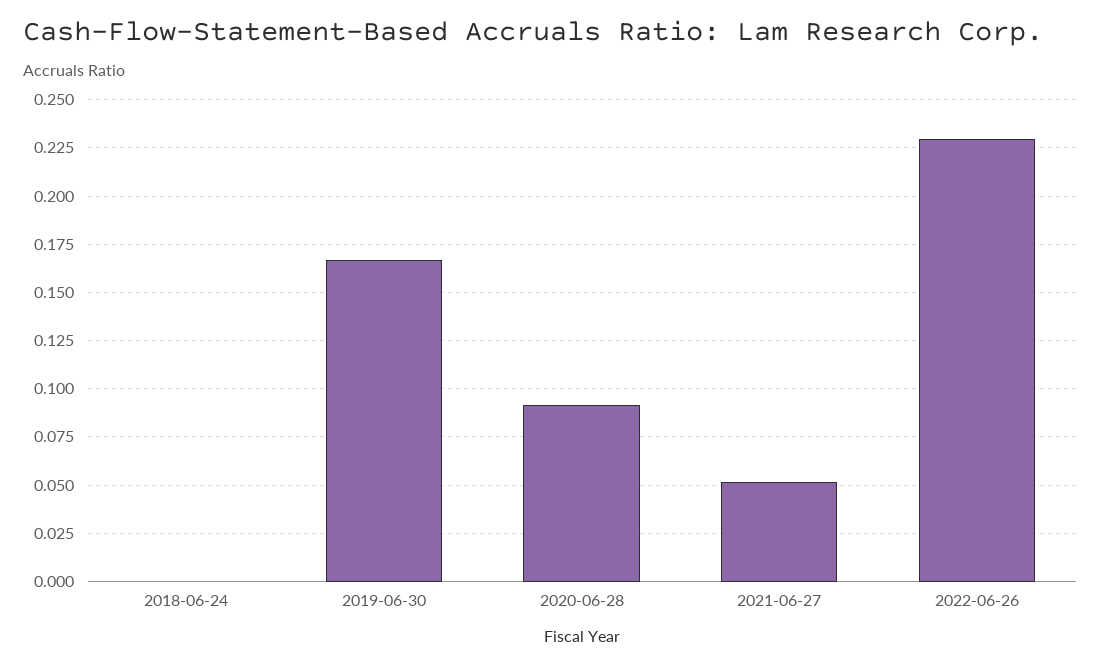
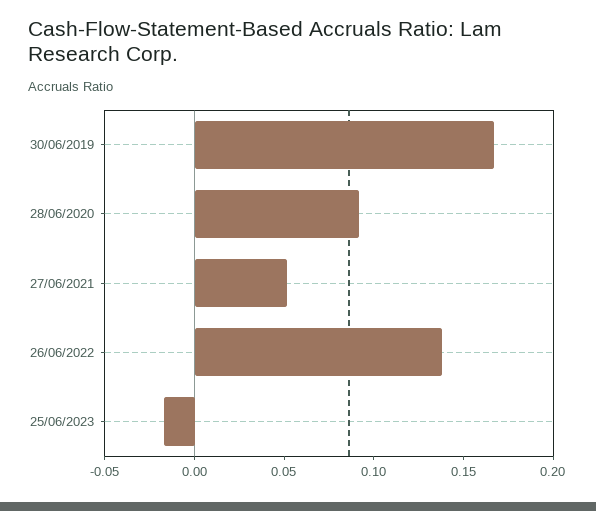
2018-06-24: 0 -> none
2022-06-26: 0.23 -> 0.14
25/06/2023: none -> -0.02

